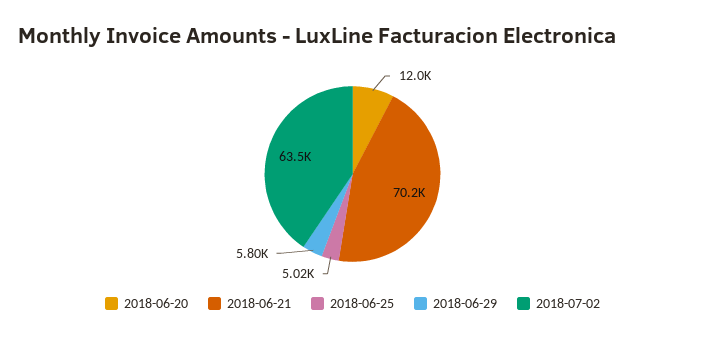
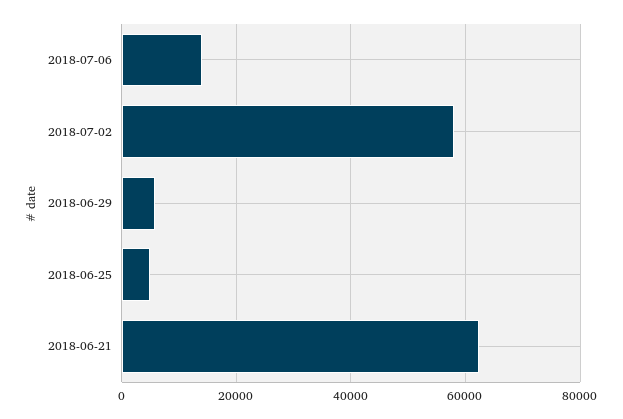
2018-06-20: 12000 -> none
2018-06-21: 70200 -> 62000
2018-07-02: 63500 -> 58000
2018-07-06: none -> 14000

